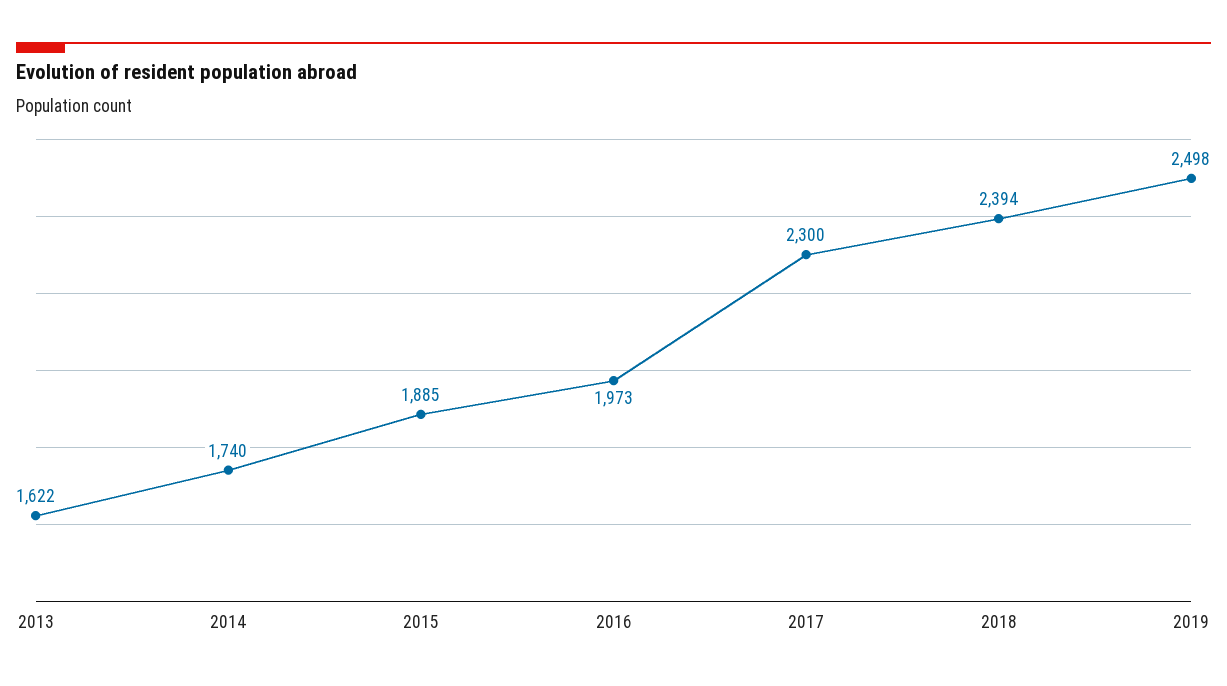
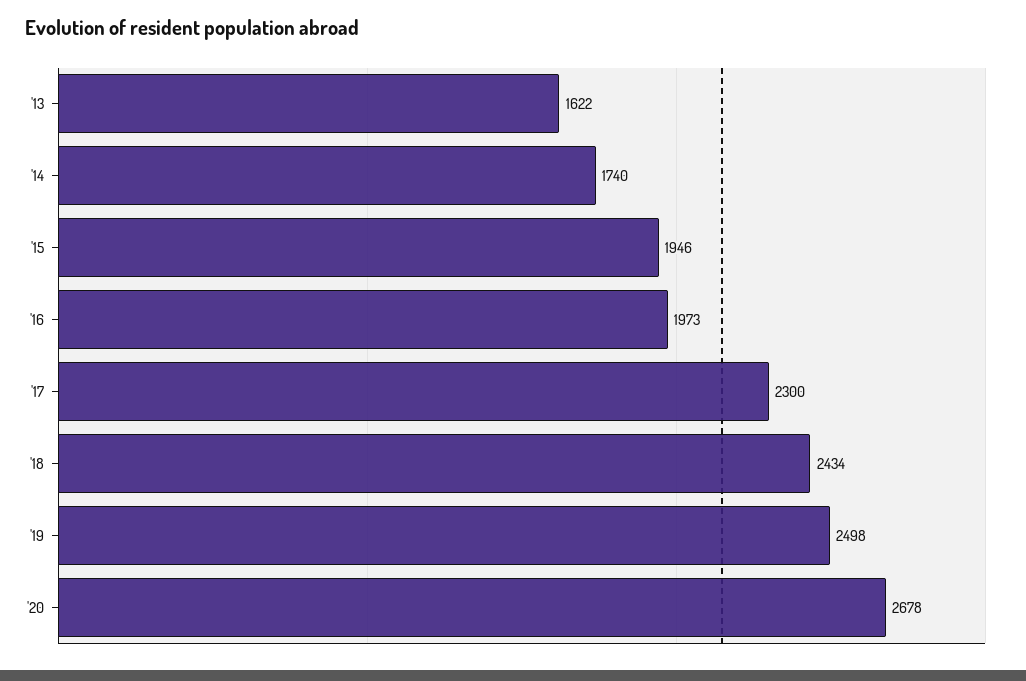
2015: 1885 -> 1946
2018: 2394 -> 2434
'20: none -> 2678

